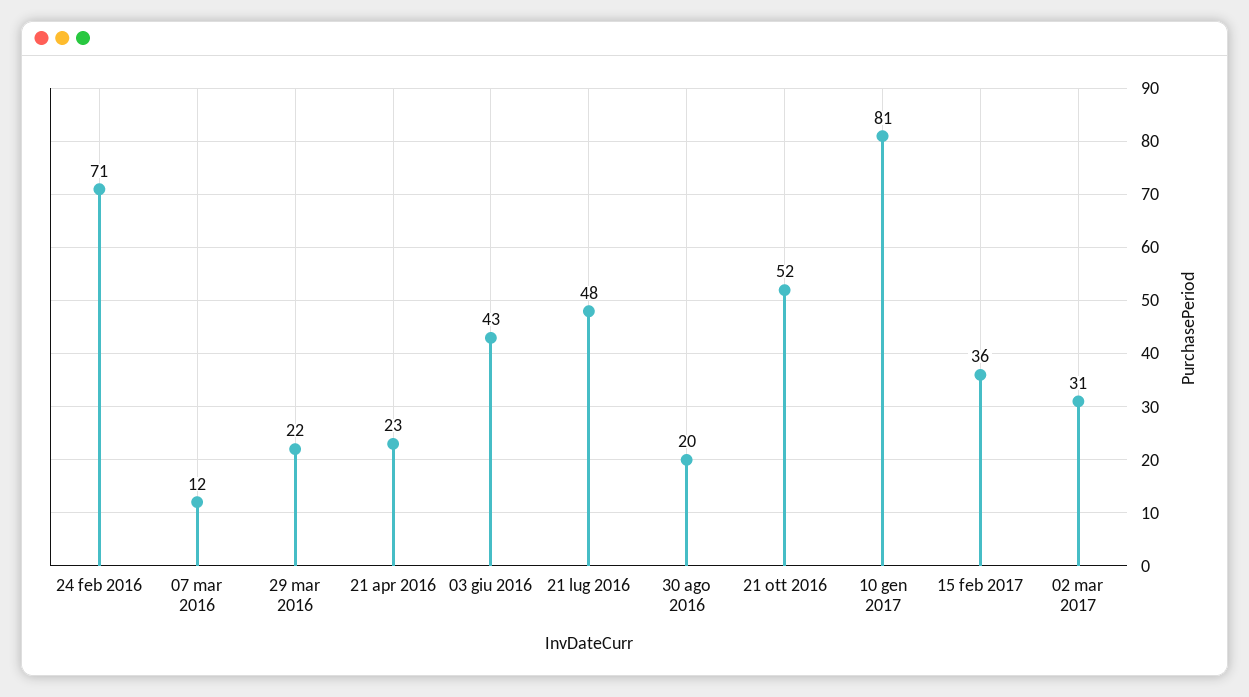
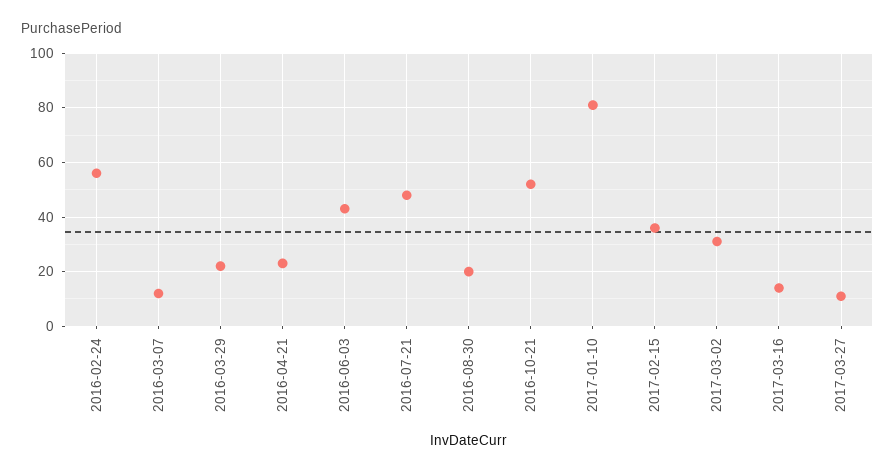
24 feb 2016: 71 -> 55
2017-03-16: none -> 15
2017-03-27: none -> 10

